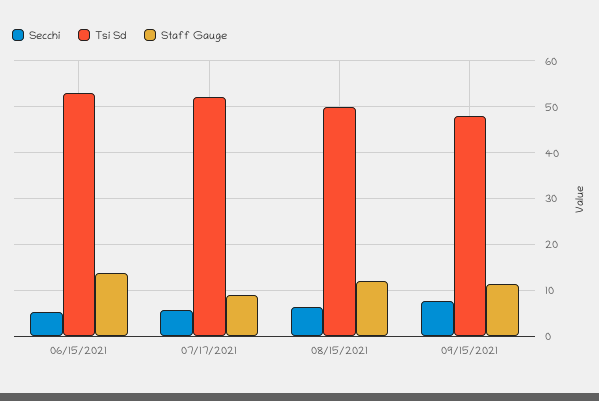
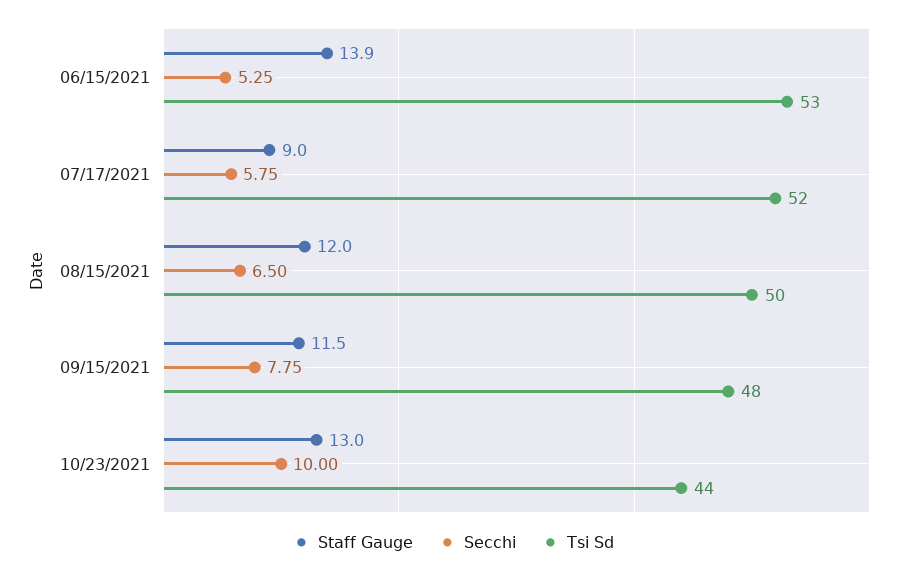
Staff Gauge, 10/23/2021: none -> 13
Secchi, 10/23/2021: none -> 10
Tsi Sd, 10/23/2021: none -> 44

